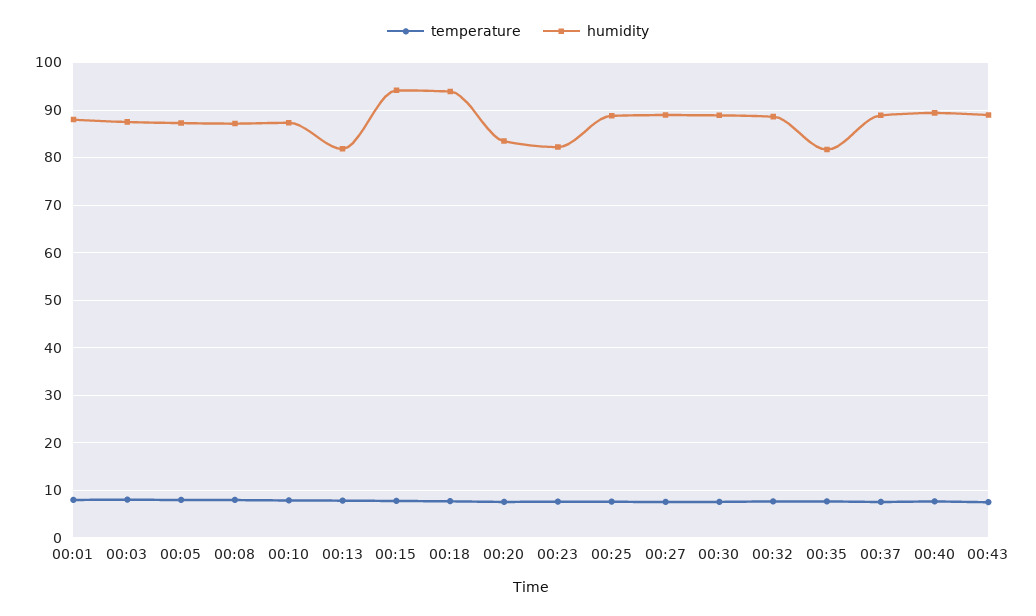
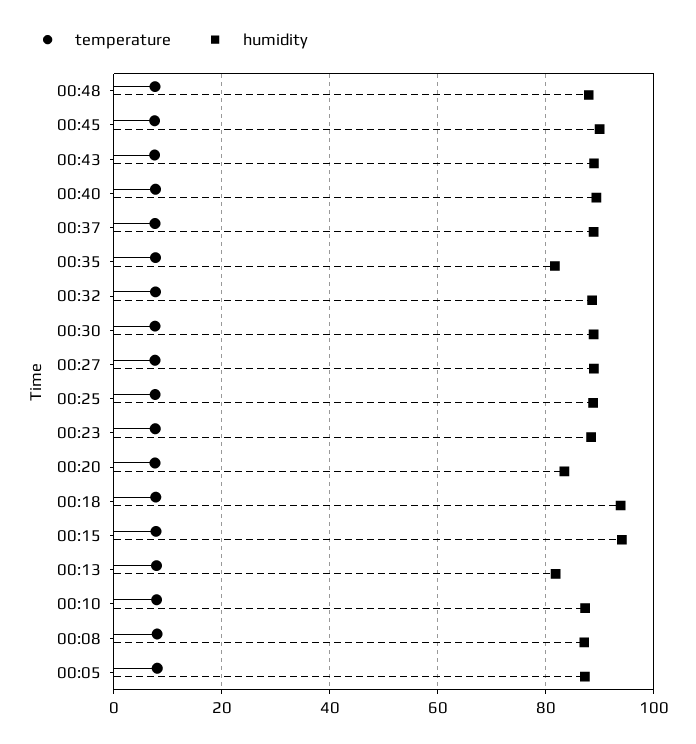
temperature, 00:01: 8 -> none
humidity, 00:01: 88 -> none
temperature, 00:03: 8 -> none
humidity, 00:03: 88 -> none
humidity, 00:23: 82 -> 88
temperature, 00:48: none -> 8
humidity, 00:48: none -> 88
temperature, 00:45: none -> 8
humidity, 00:45: none -> 90

